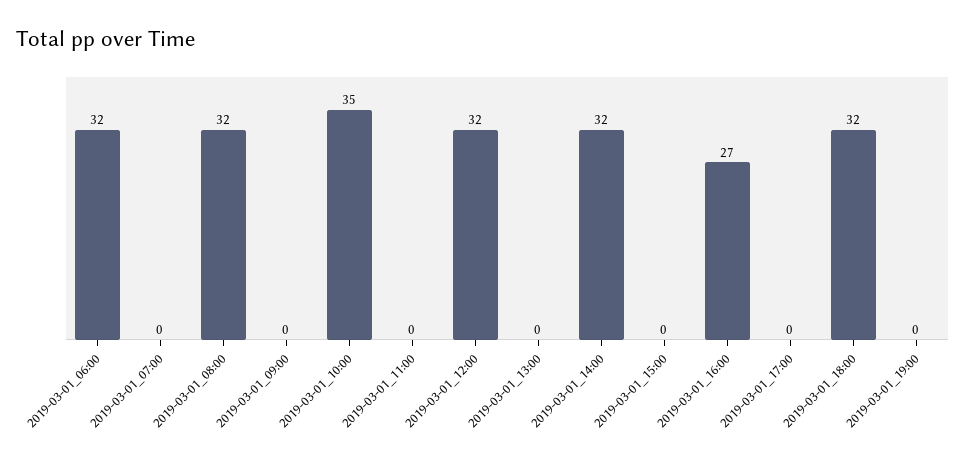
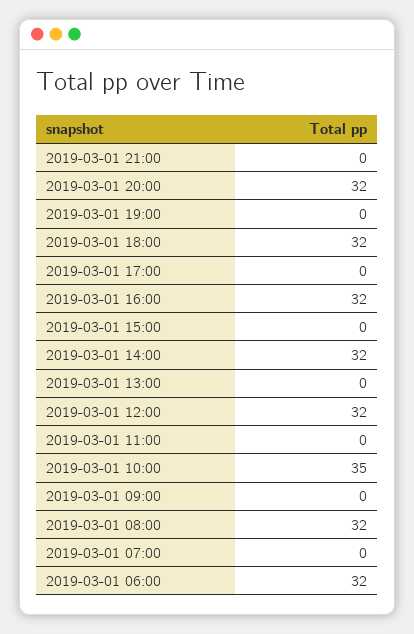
2019-03-01_16:00: 27 -> 32
2019-03-01 21:00: none -> 0
2019-03-01 20:00: none -> 32

